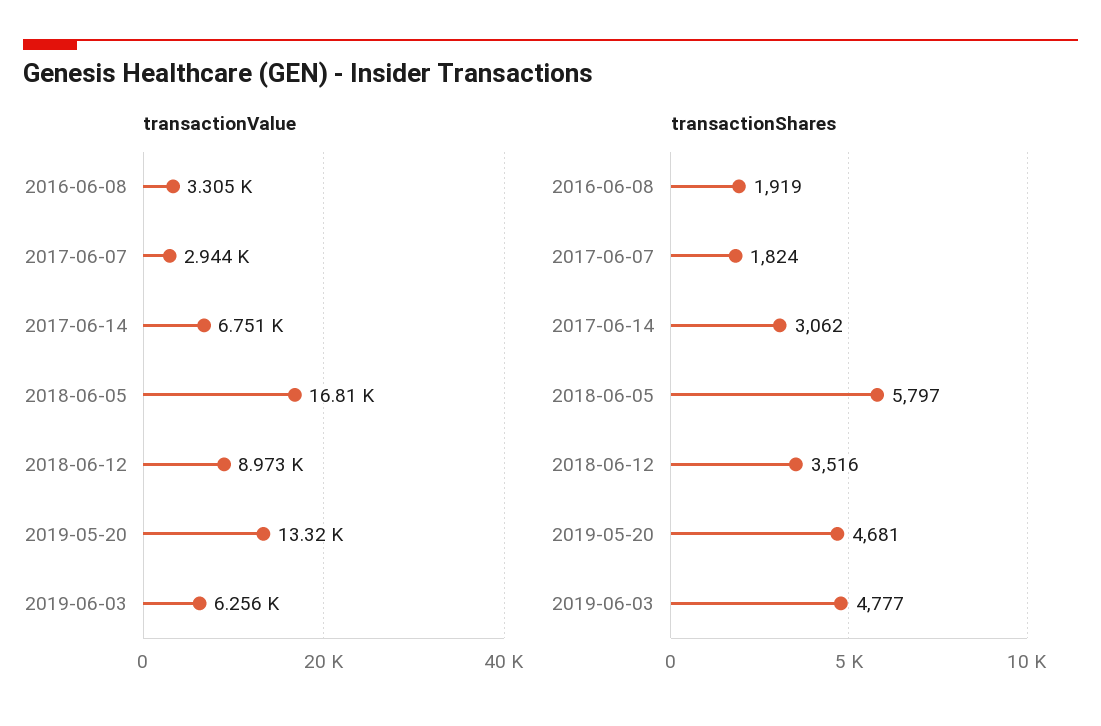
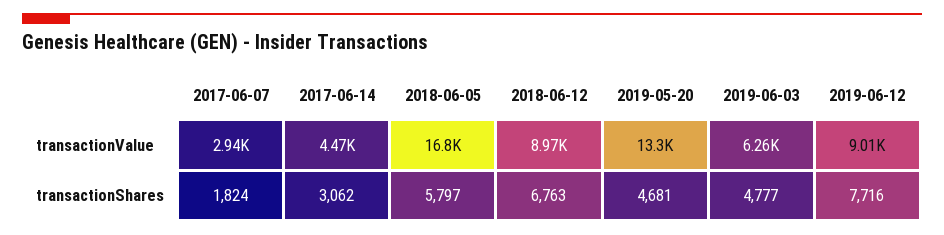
transactionValue, 2016-06-08: 3305 -> none
transactionValue, 2017-06-14: 6751 -> 4470
transactionShares, 2016-06-08: 1919 -> none
transactionShares, 2018-06-12: 3516 -> 6763
transactionValue, 2019-06-12: none -> 9010
transactionShares, 2019-06-12: none -> 7716

